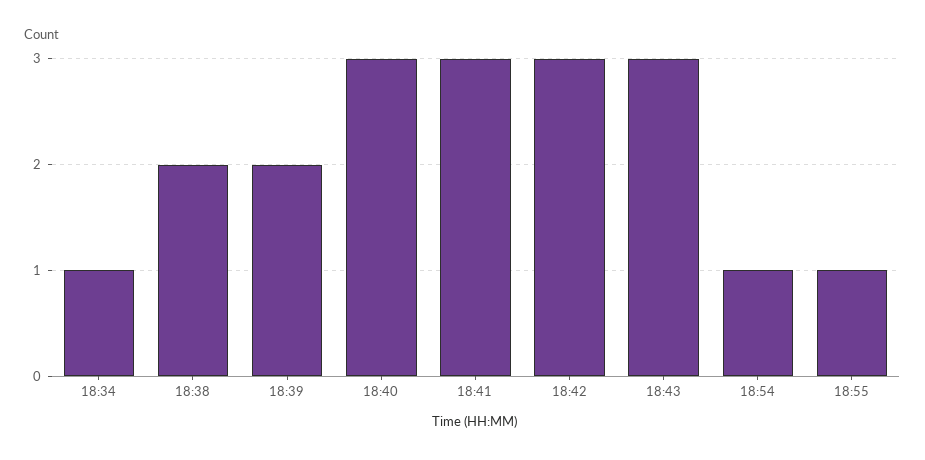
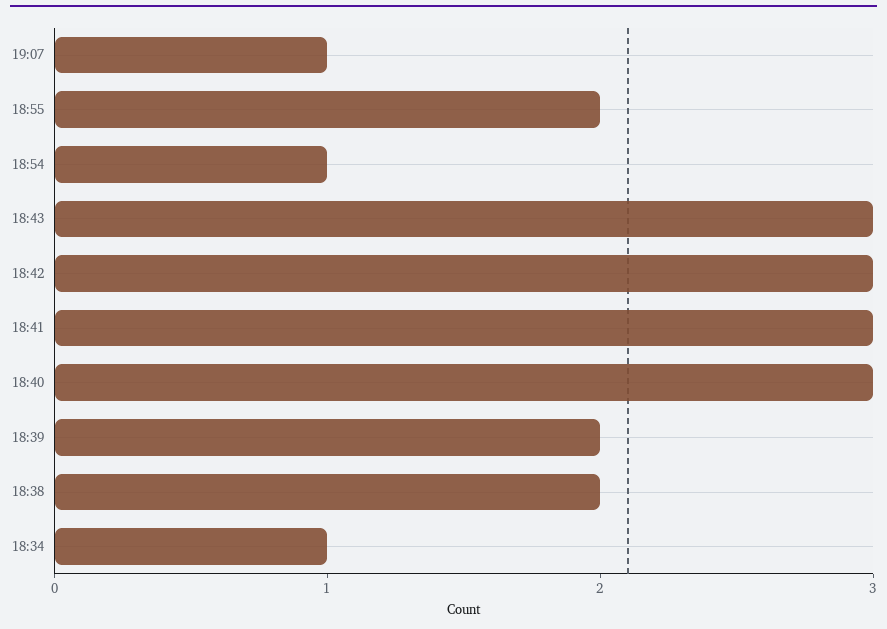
18:55: 1 -> 2
19:07: none -> 1

